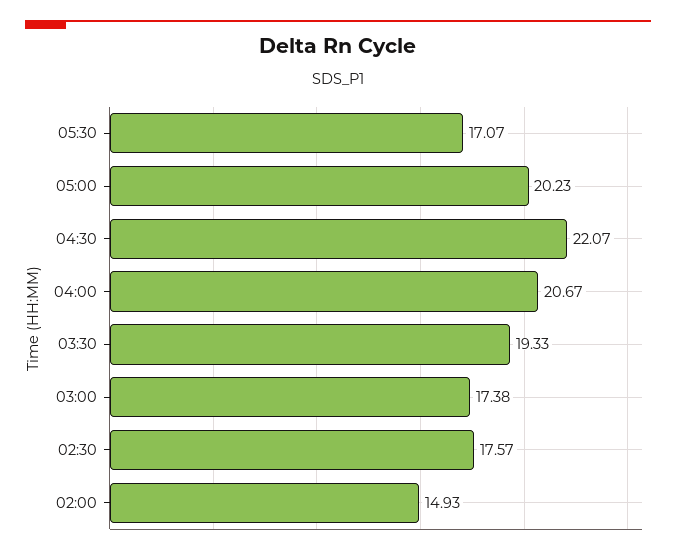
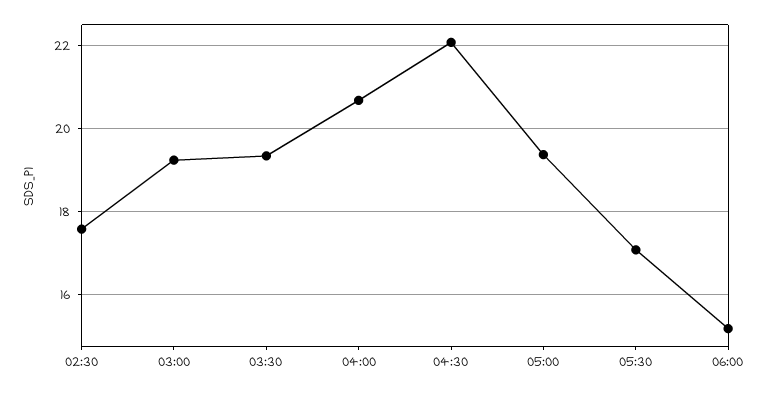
05:00: 20.23 -> 19.4
03:00: 17.38 -> 19.2
02:00: 14.93 -> none
06:00: none -> 15.2

